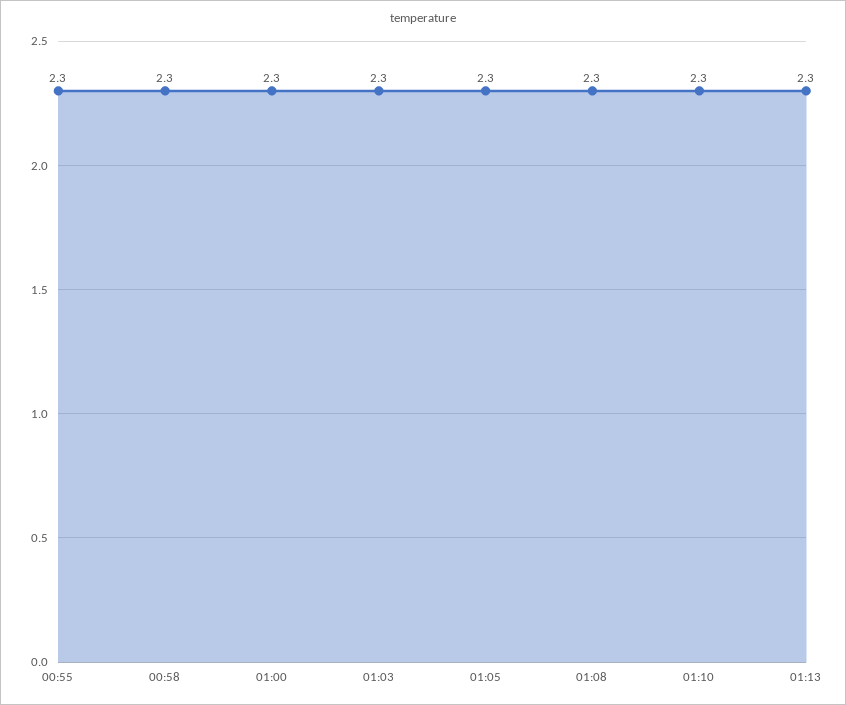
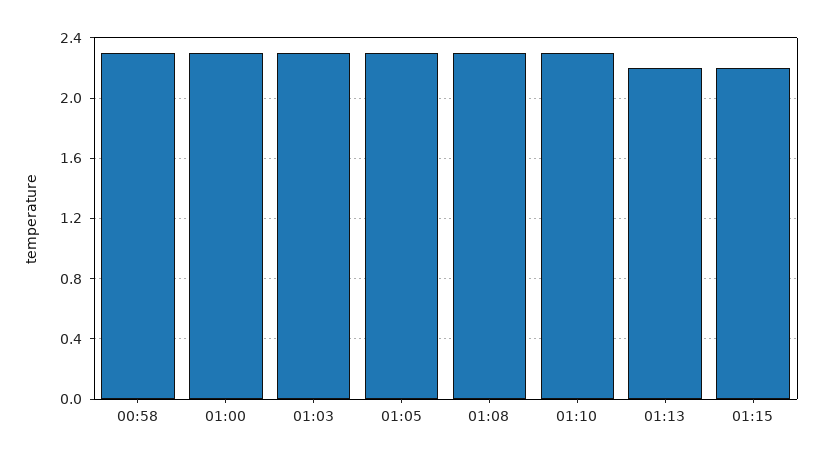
00:55: 2.3 -> none
01:13: 2.3 -> 2.2
01:15: none -> 2.2

